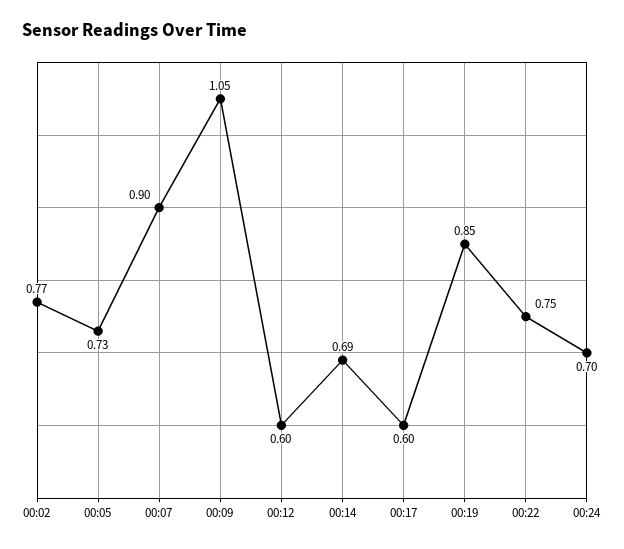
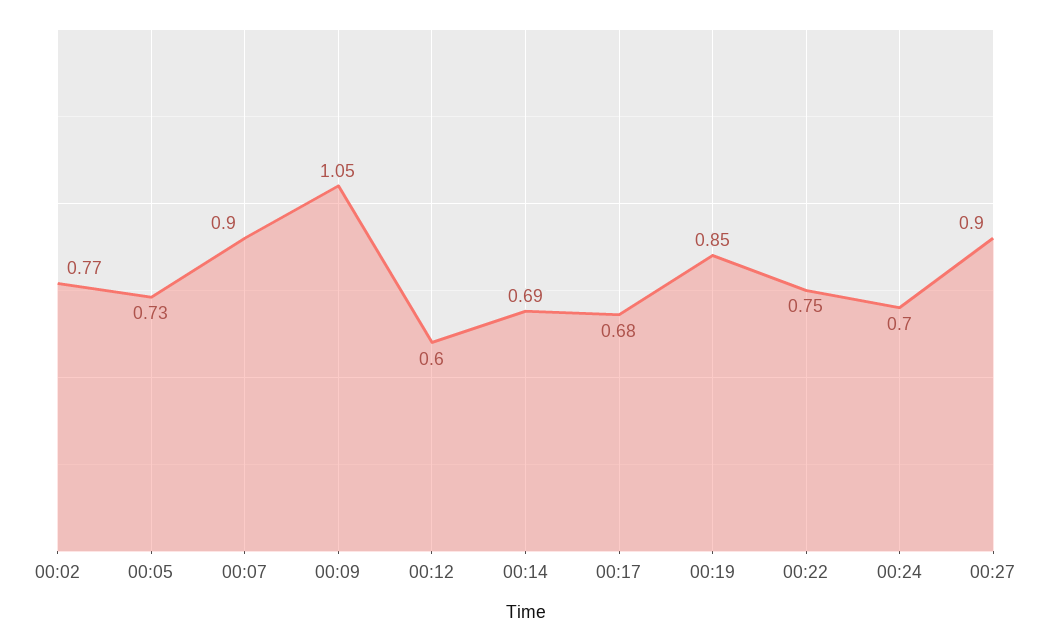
00:17: 0.6 -> 0.68
00:27: none -> 0.9

